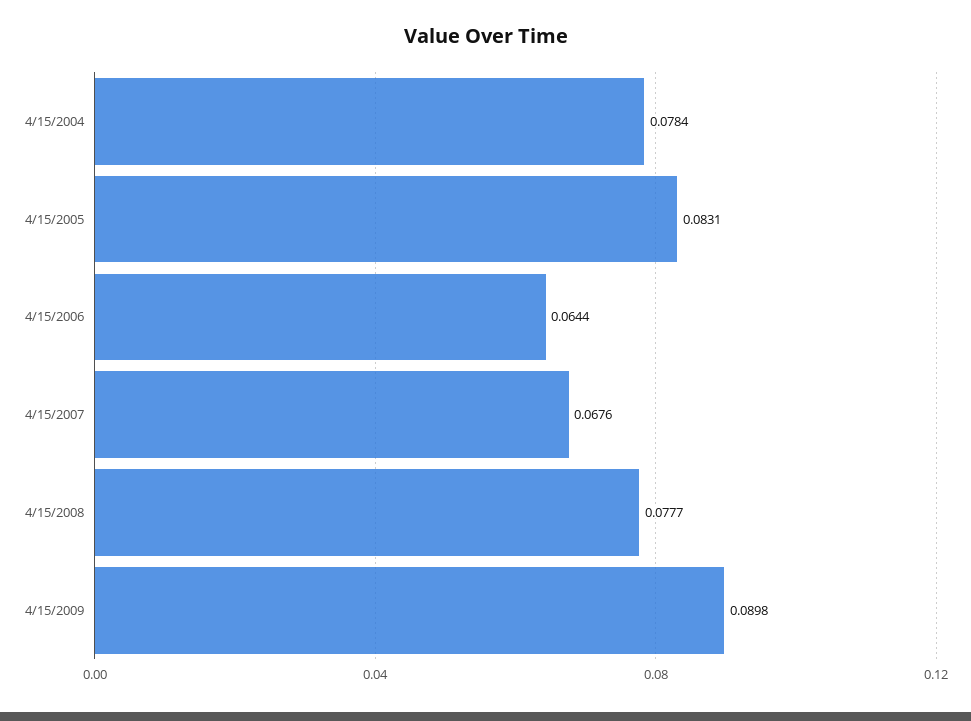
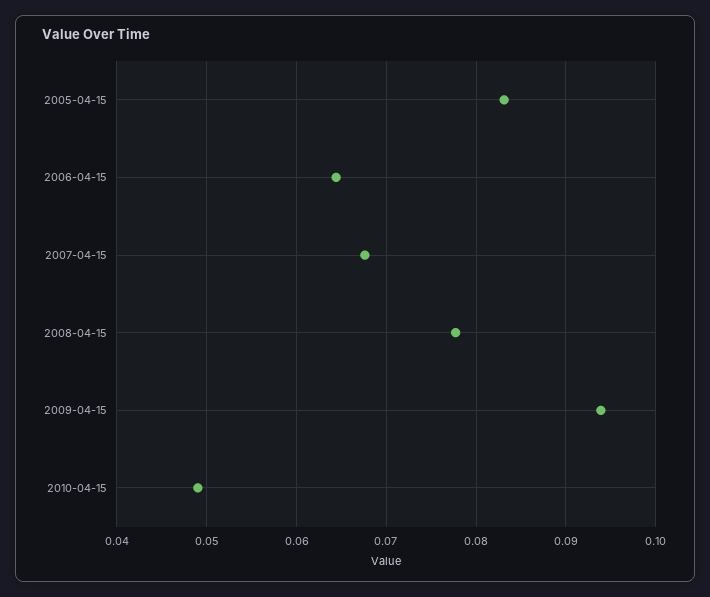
4/15/2004: 0.0784 -> none
4/15/2009: 0.0898 -> 0.094
2010-04-15: none -> 0.049

